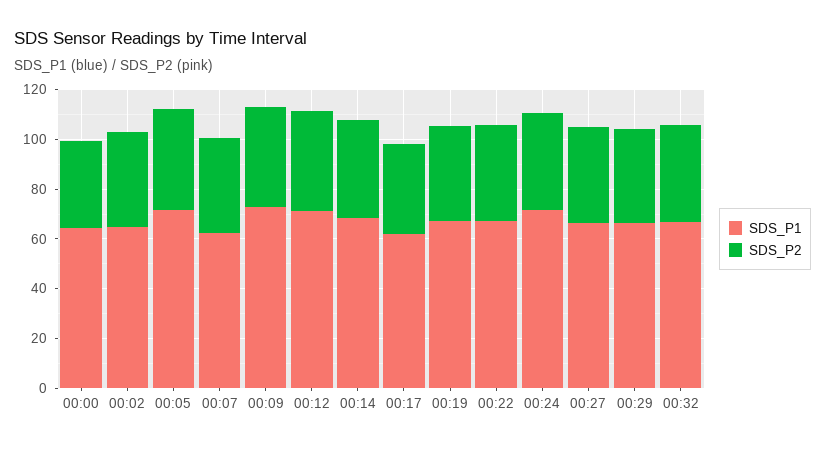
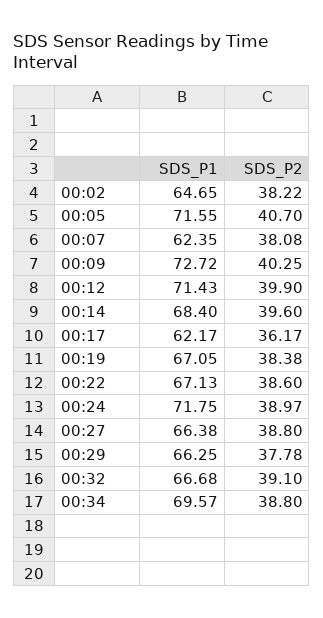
SDS_P1, 00:00: 65 -> none
SDS_P2, 00:00: 35 -> none
SDS_P1, 00:34: none -> 69.57
SDS_P2, 00:34: none -> 38.8

